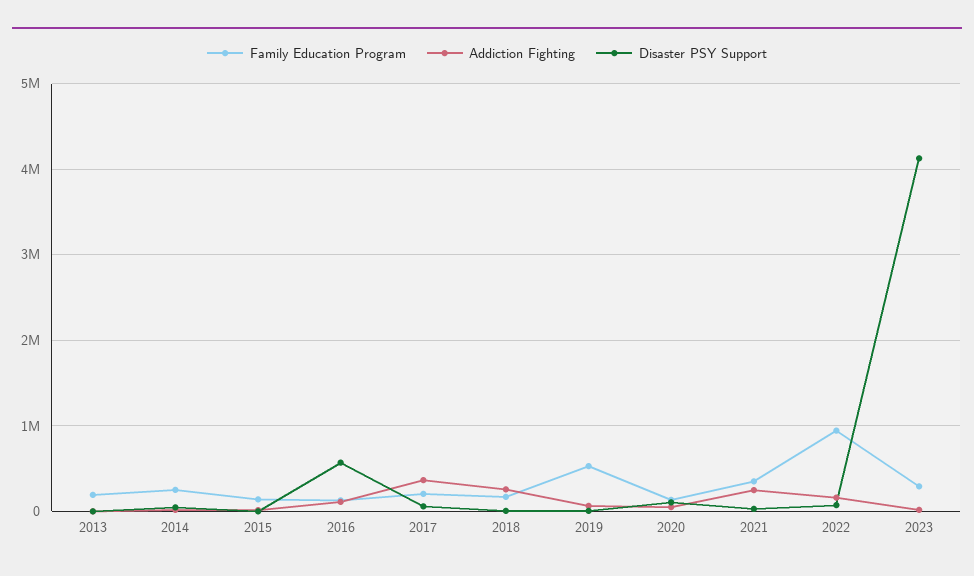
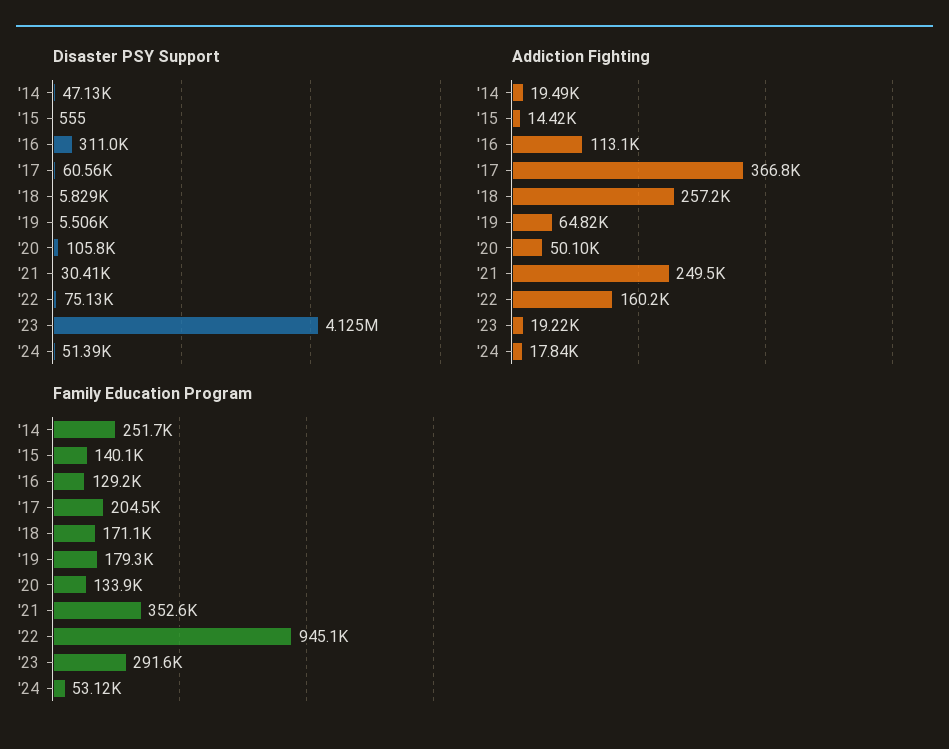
Family Education Program, 2013: 200000 -> none
Addiction Fighting, 2013: 0 -> none
Disaster PSY Support, 2013: 0 -> none
Disaster PSY Support, 2016: 600000 -> 311000
Family Education Program, 2019: 500000 -> 179300
Disaster PSY Support, '24: none -> 51390
Addiction Fighting, '24: none -> 17840
Family Education Program, '24: none -> 53120

